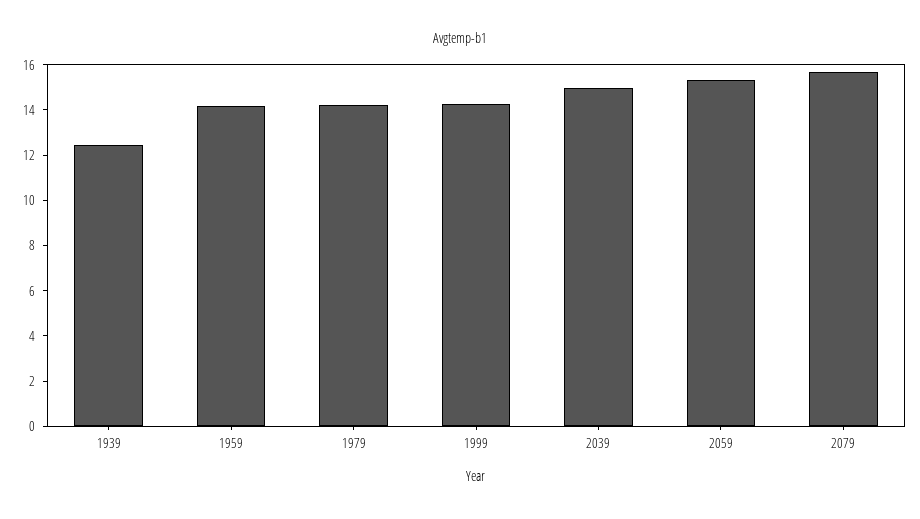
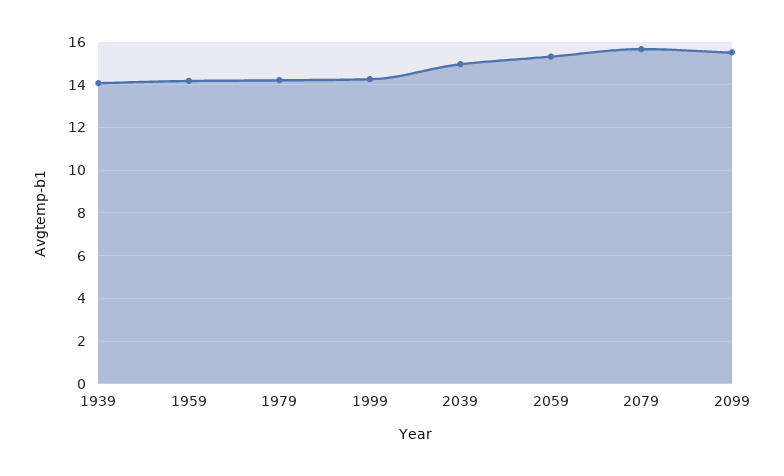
1939: 12.5 -> 14
2099: none -> 15.5

